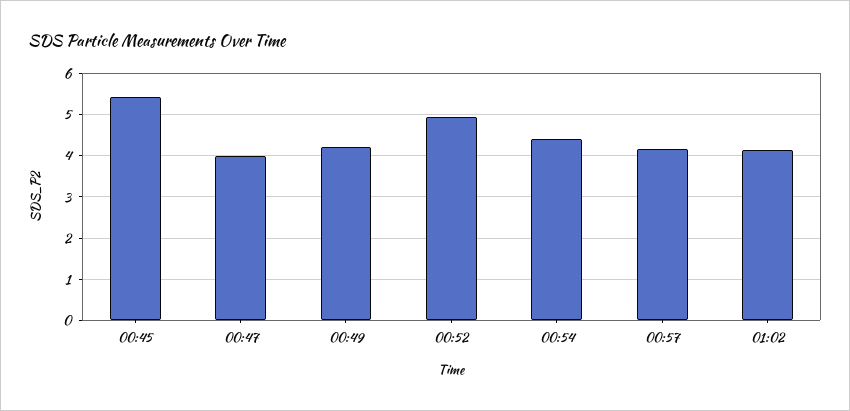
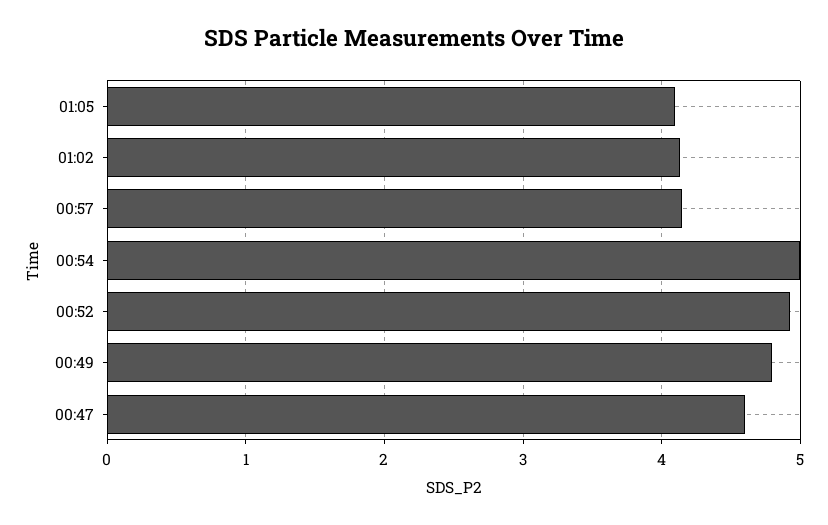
00:45: 5.4 -> none
00:47: 4 -> 4.6
00:49: 4.2 -> 4.8
00:54: 4.4 -> 5
01:05: none -> 4.1

